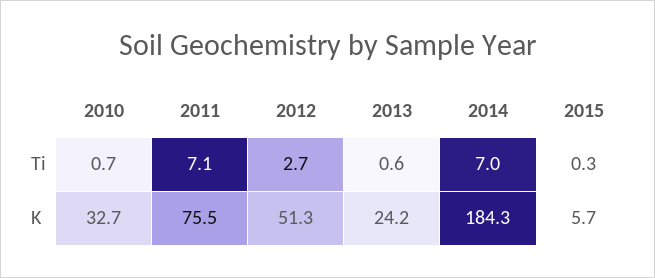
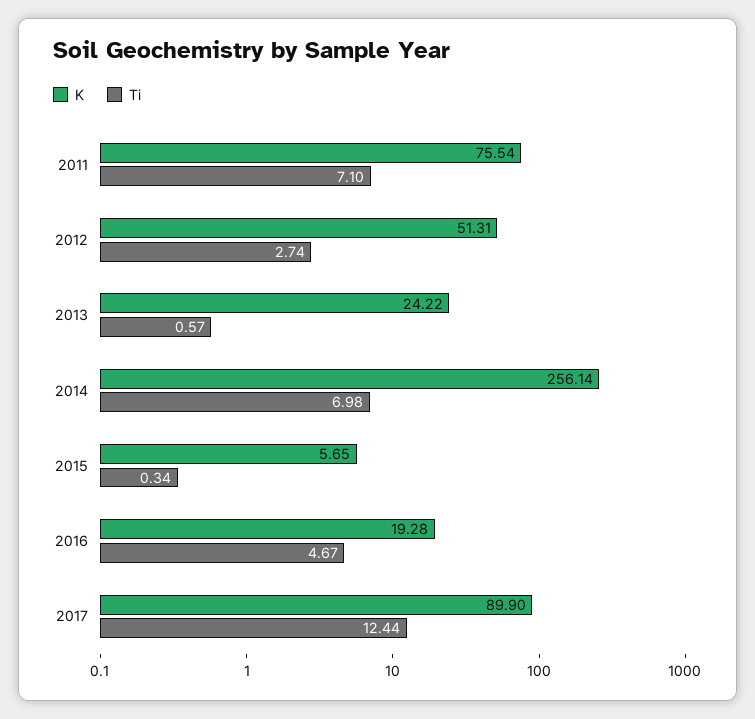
Ti, 2010: 0.7 -> none
K, 2010: 32.7 -> none
K, 2014: 184.3 -> 256.14
K, 2016: none -> 19.28
Ti, 2016: none -> 4.67
K, 2017: none -> 89.9
Ti, 2017: none -> 12.44

